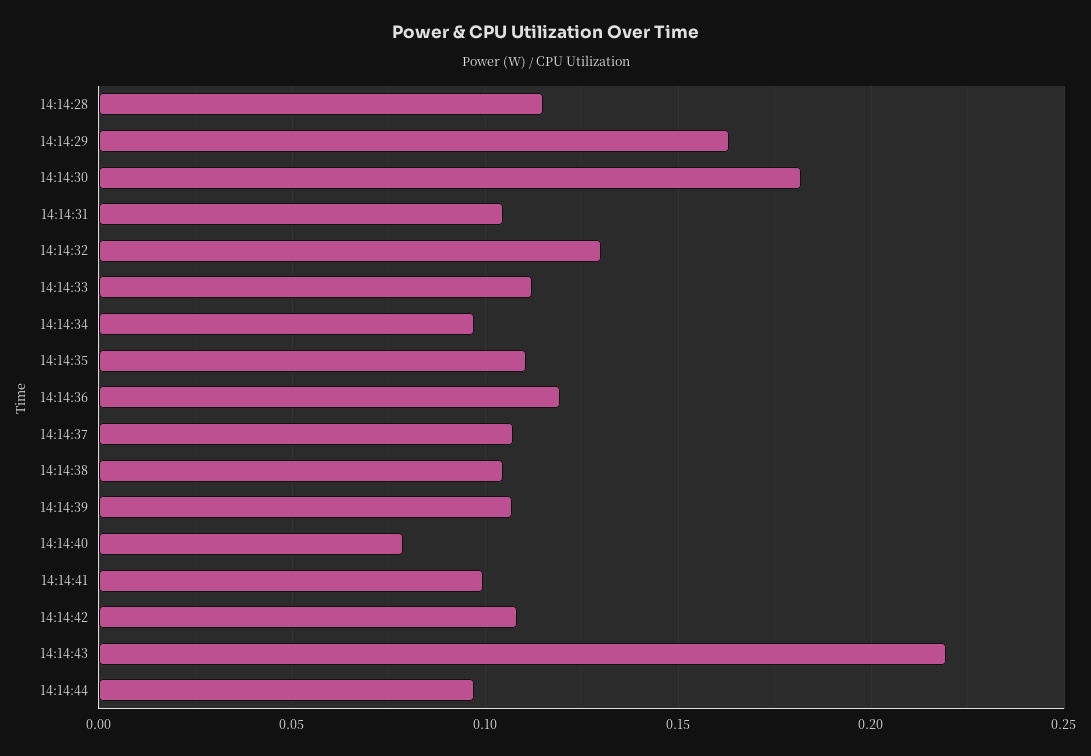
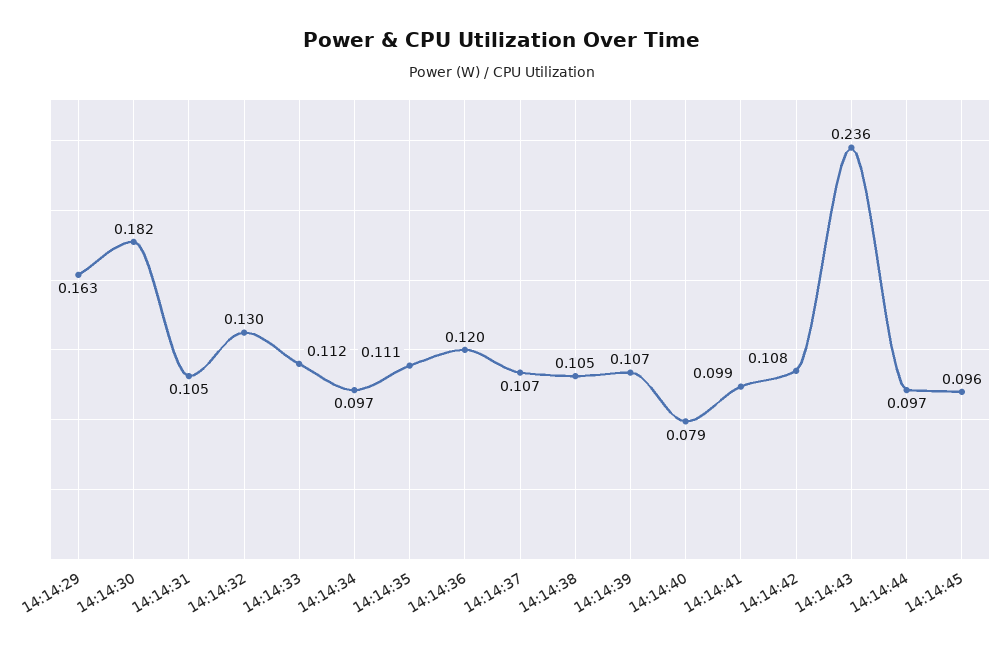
14:14:28: 0.115 -> none
14:14:43: 0.22 -> 0.236
14:14:45: none -> 0.096

